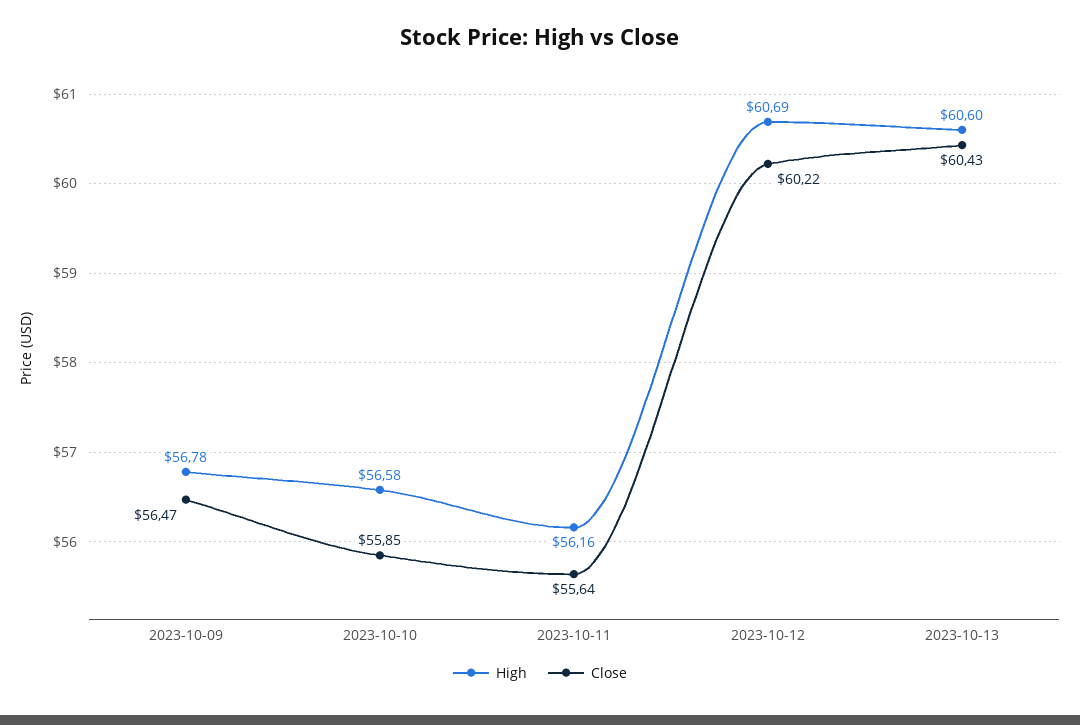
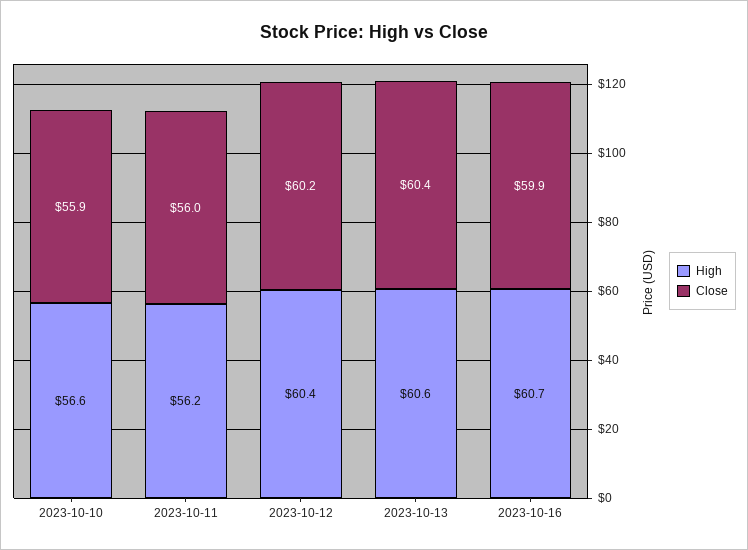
High, 2023-10-09: 56.78 -> none
Close, 2023-10-09: 56.47 -> none
Close, 2023-10-11: 55.64 -> 56
High, 2023-10-12: 60.69 -> 60.4
High, 2023-10-16: none -> 60.7
Close, 2023-10-16: none -> 59.9

